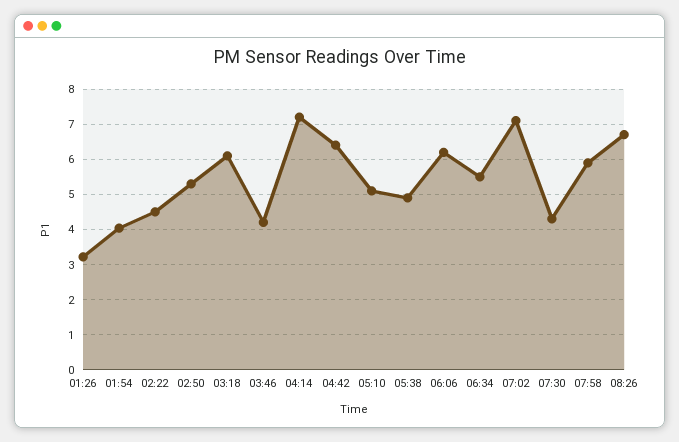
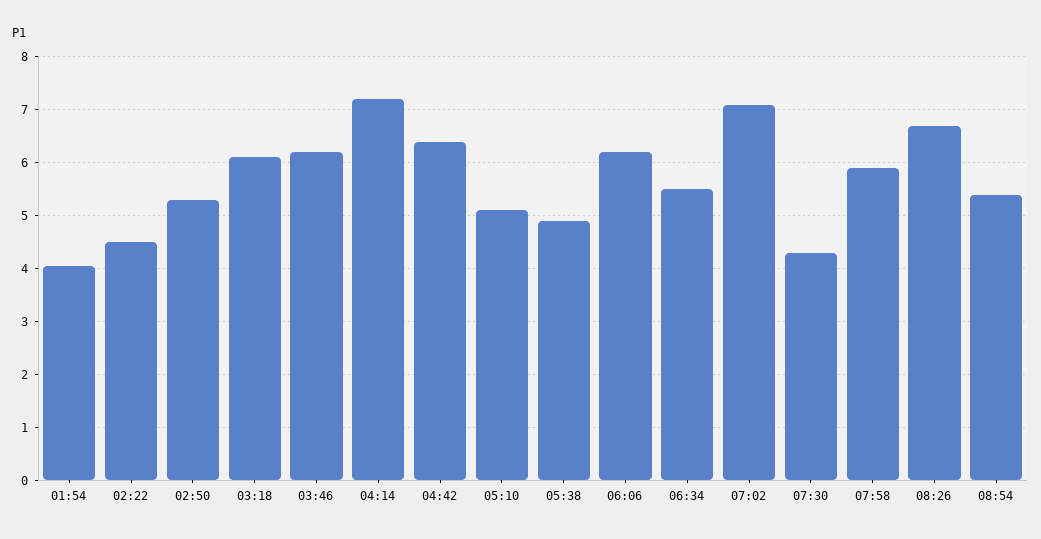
01:26: 3.2 -> none
03:46: 4.2 -> 6.2
08:54: none -> 5.4

